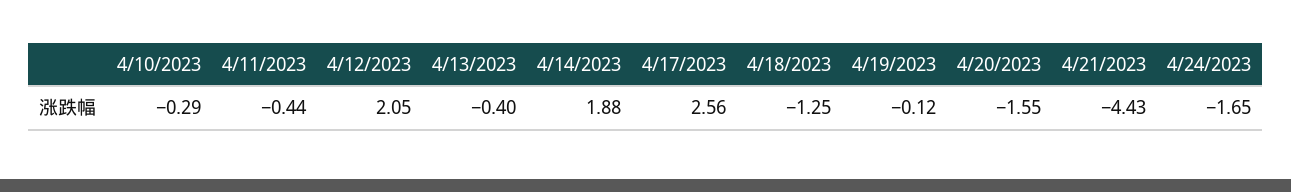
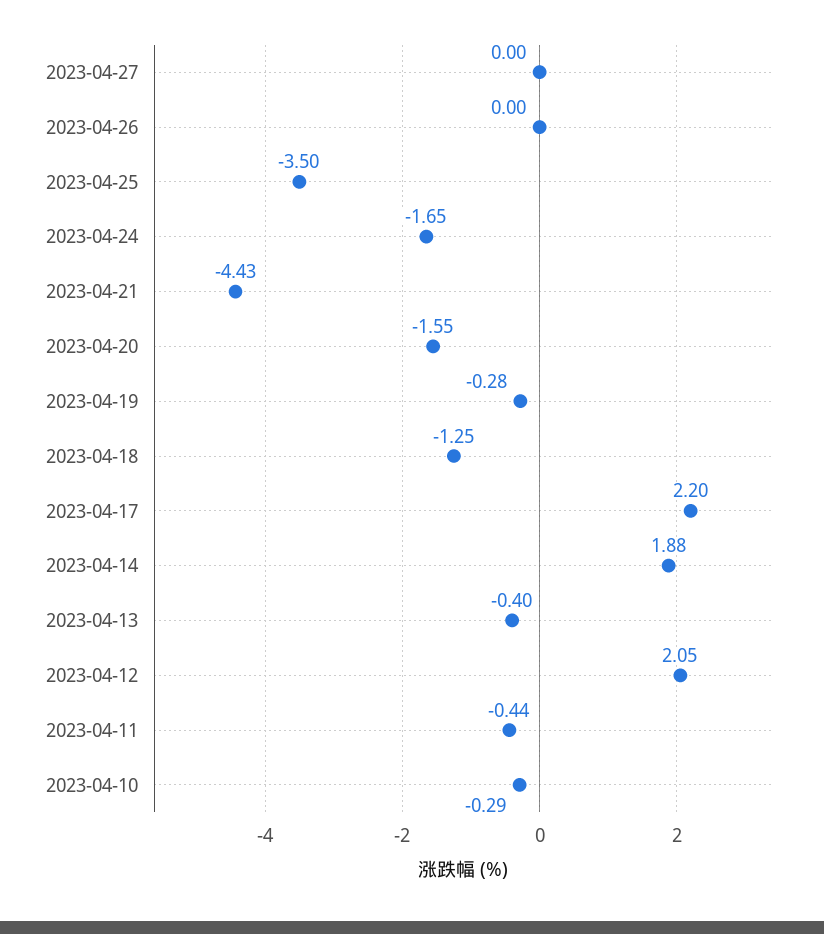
4/17/2023: 2.56 -> 2.2
4/19/2023: -0.12 -> -0.28
2023-04-27: none -> 0
2023-04-26: none -> 0
2023-04-25: none -> -3.5

